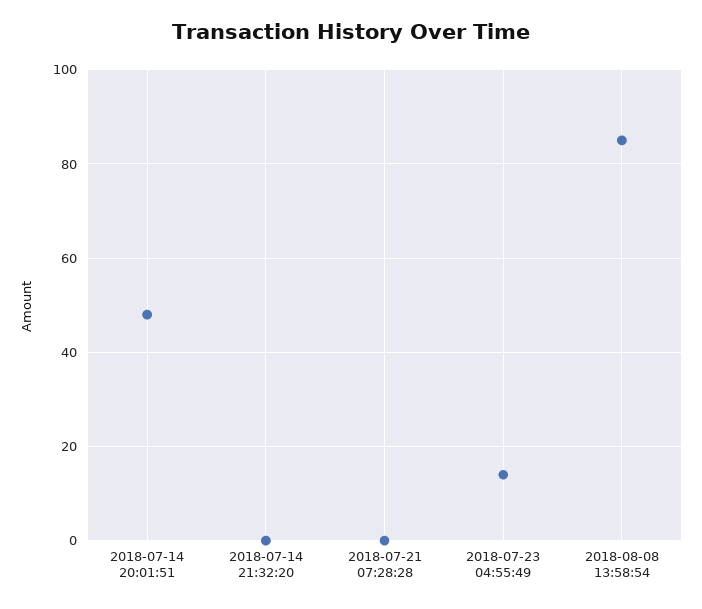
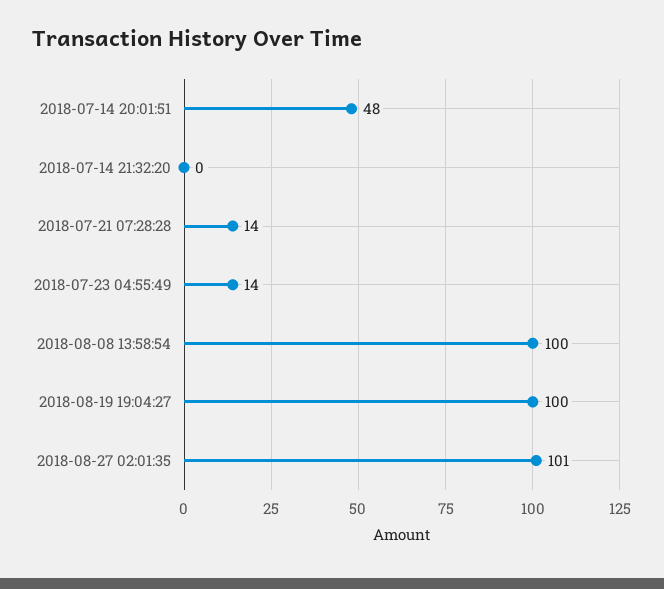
2018-07-21 07:28:28: 0 -> 14
2018-08-08 13:58:54: 85 -> 100
2018-08-19 19:04:27: none -> 100
2018-08-27 02:01:35: none -> 101

